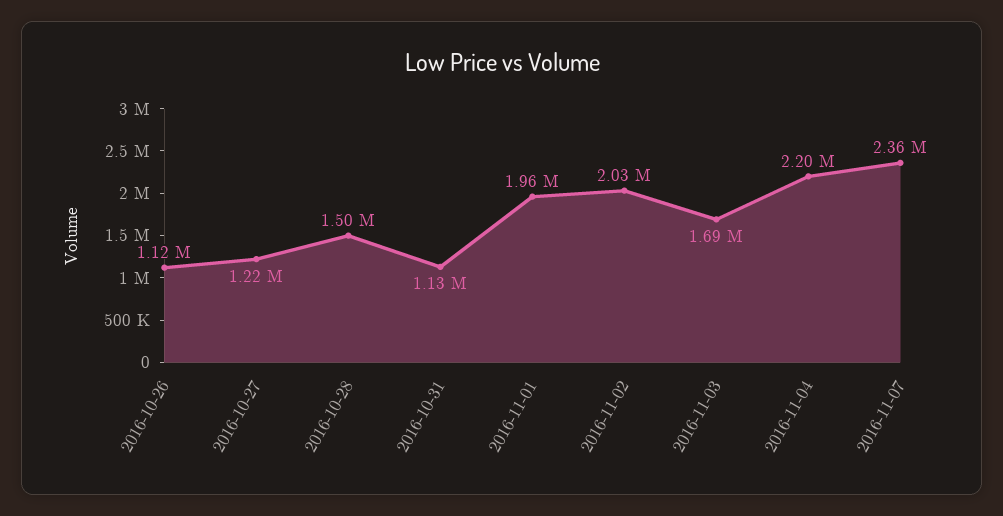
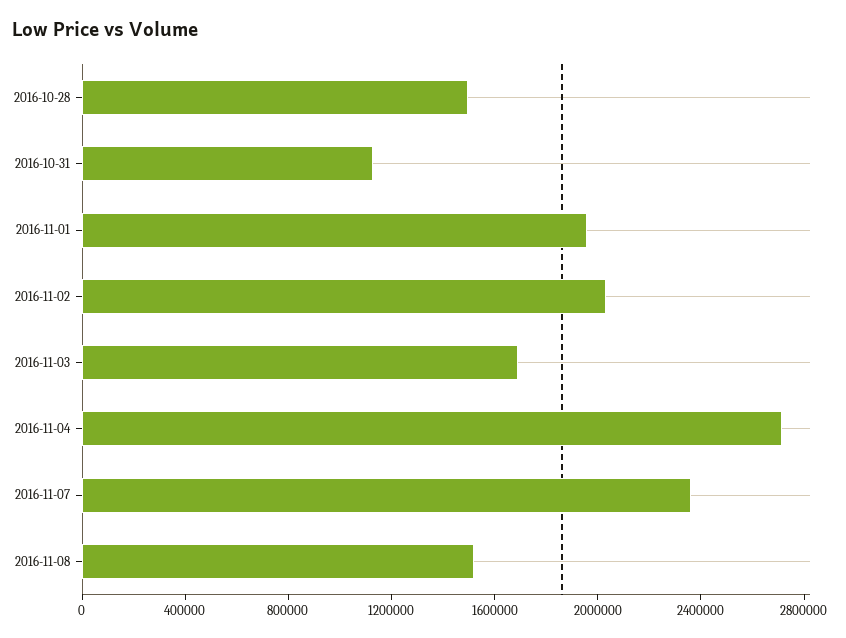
2016-10-26: 1120000 -> none
2016-10-27: 1220000 -> none
2016-11-04: 2200000 -> 2700000
2016-11-08: none -> 1500000

